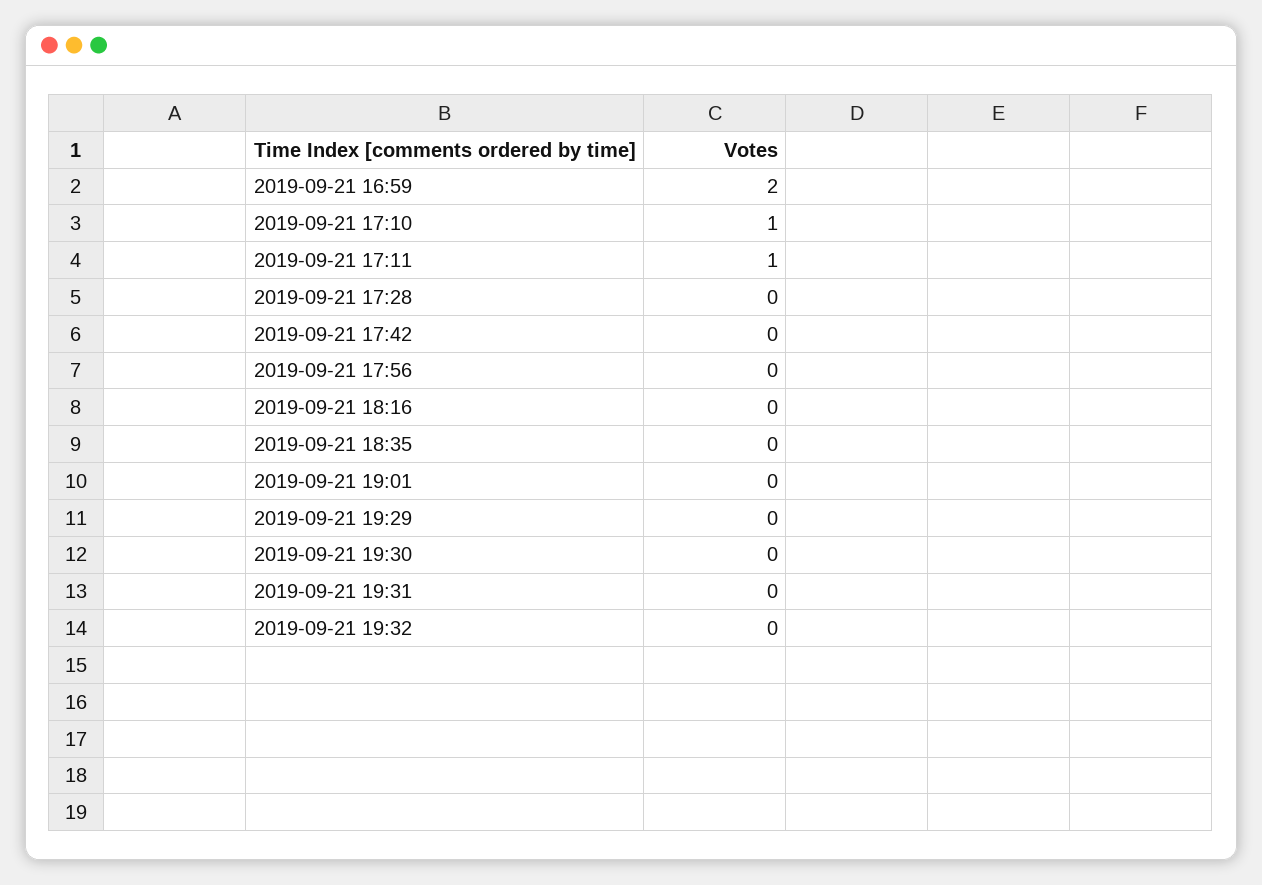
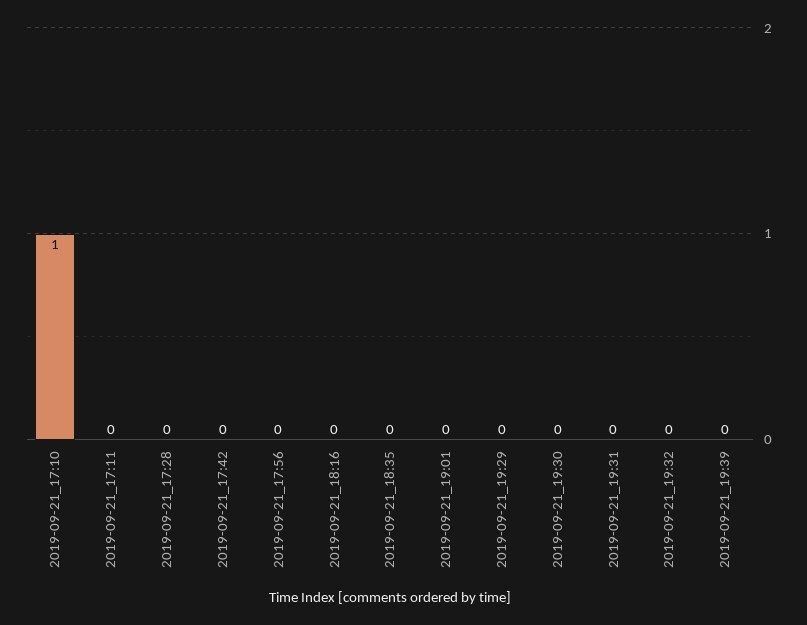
2019-09-21 16:59: 2 -> none
2019-09-21 17:11: 1 -> 0
2019-09-21_19:39: none -> 0

